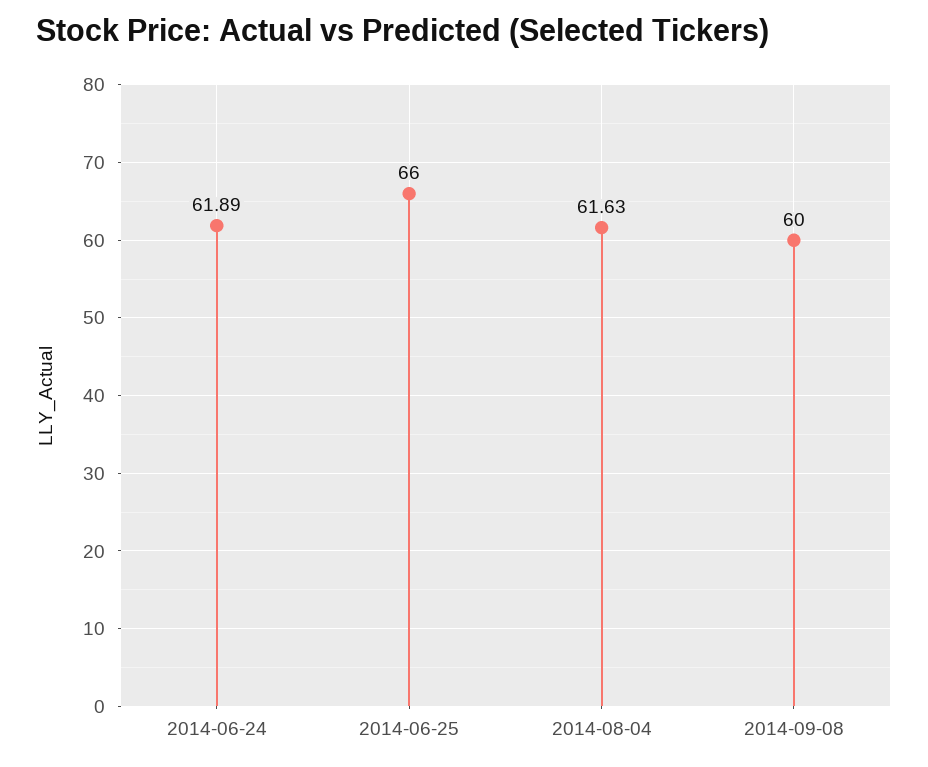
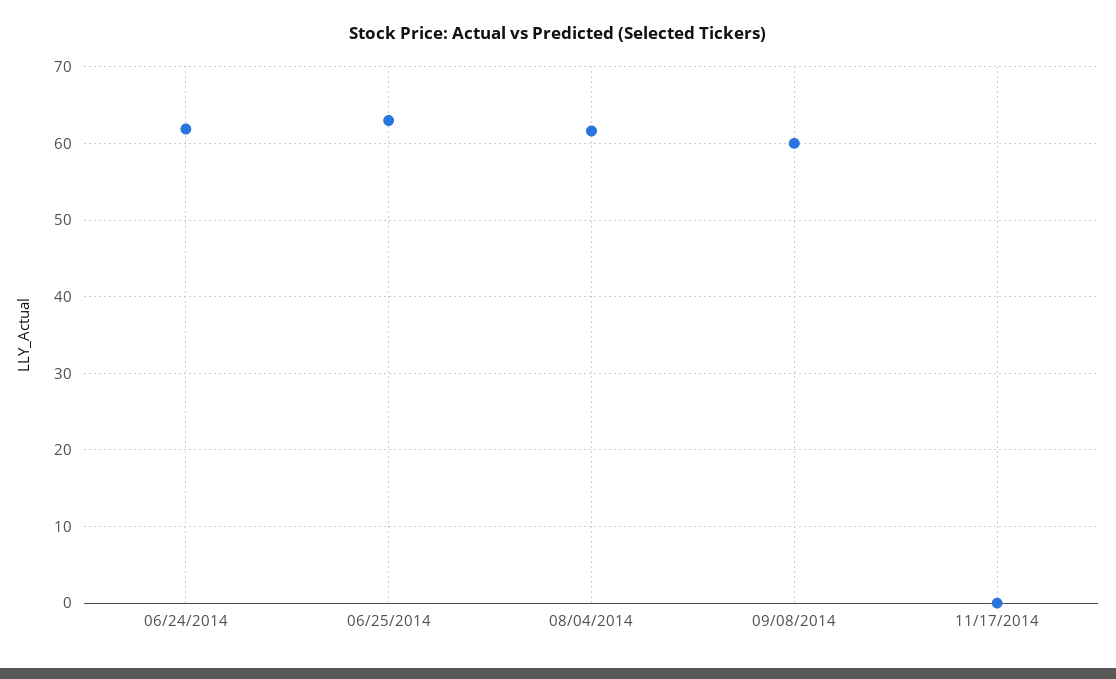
2014-06-25: 66 -> 63
11/17/2014: none -> 0

